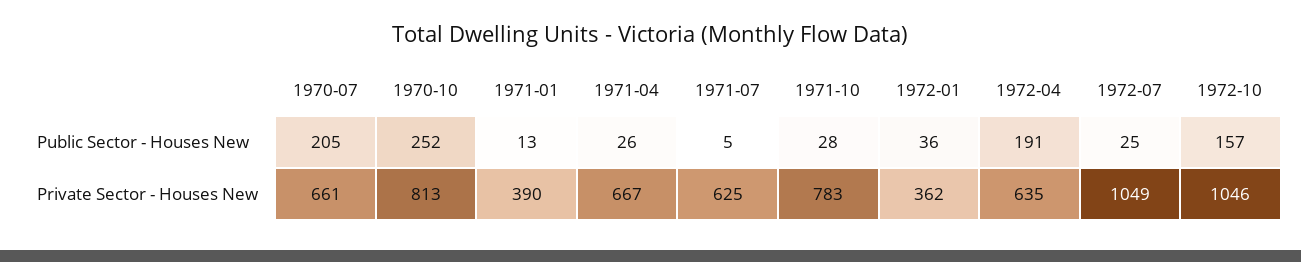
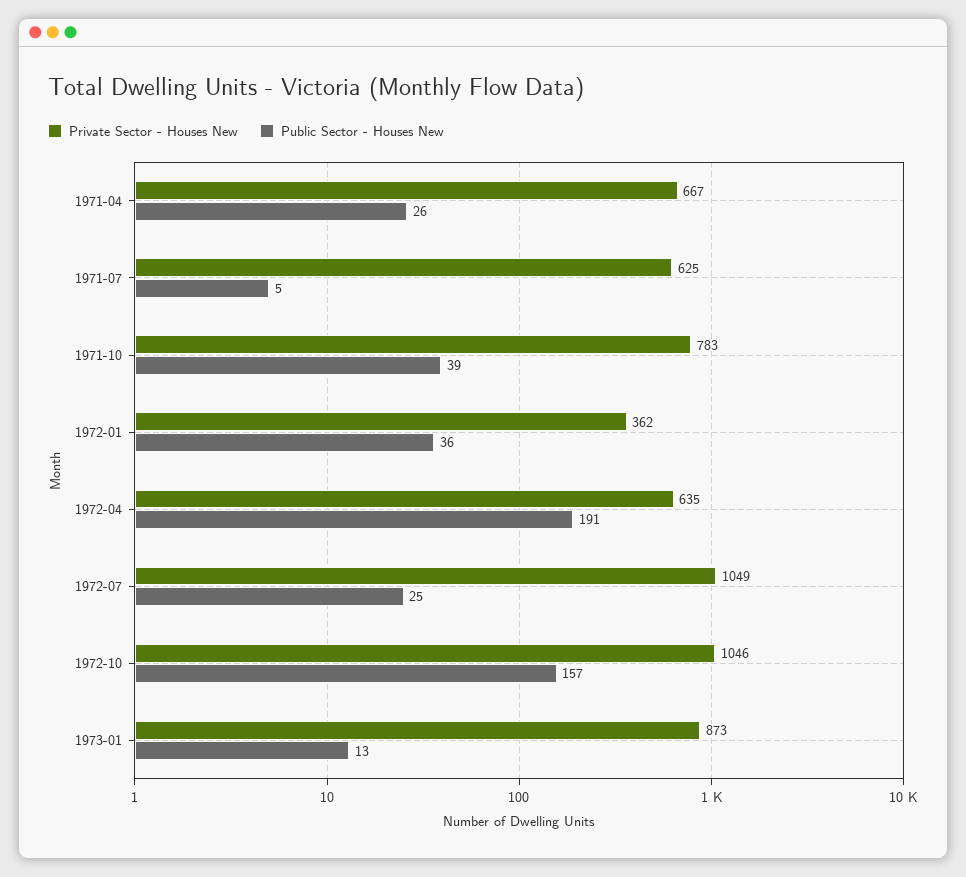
Public Sector - Houses New, 1970-07: 205 -> none
Public Sector - Houses New, 1970-10: 252 -> none
Public Sector - Houses New, 1971-01: 13 -> none
Public Sector - Houses New, 1971-10: 28 -> 39
Private Sector - Houses New, 1970-07: 661 -> none
Private Sector - Houses New, 1970-10: 813 -> none
Private Sector - Houses New, 1971-01: 390 -> none
Private Sector - Houses New, 1973-01: none -> 873
Public Sector - Houses New, 1973-01: none -> 13

